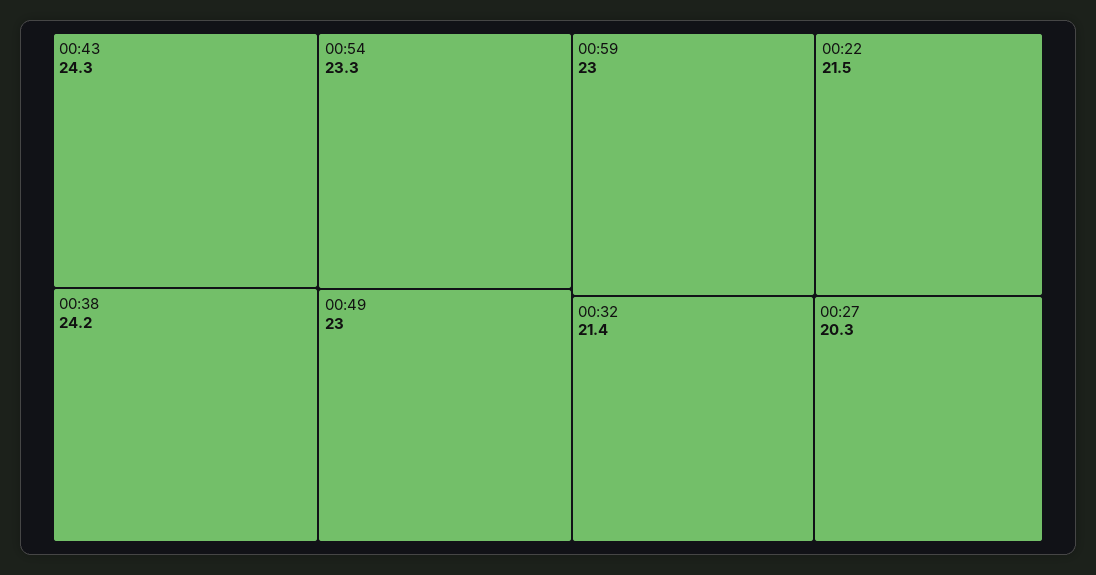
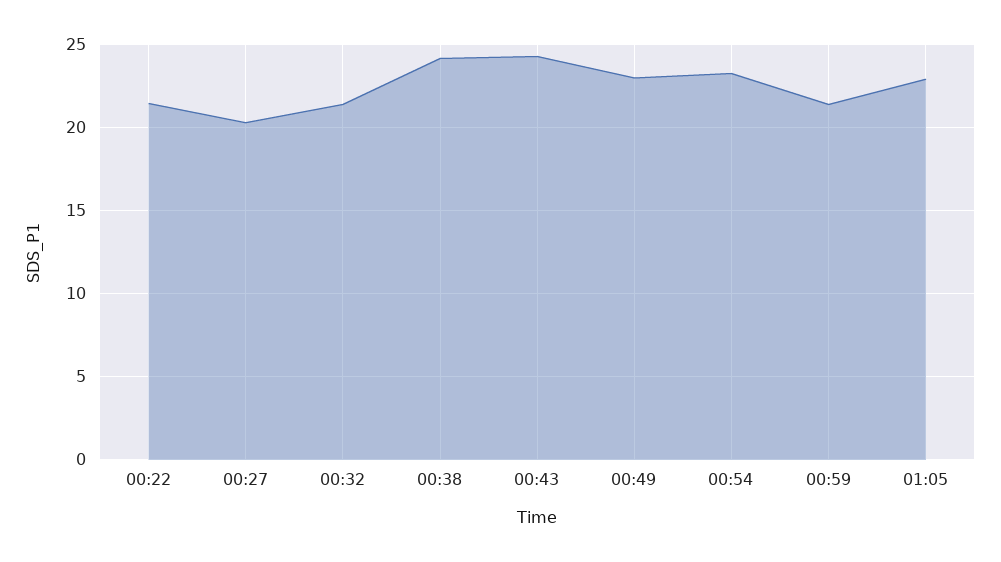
00:59: 23 -> 21.5
01:05: none -> 23

